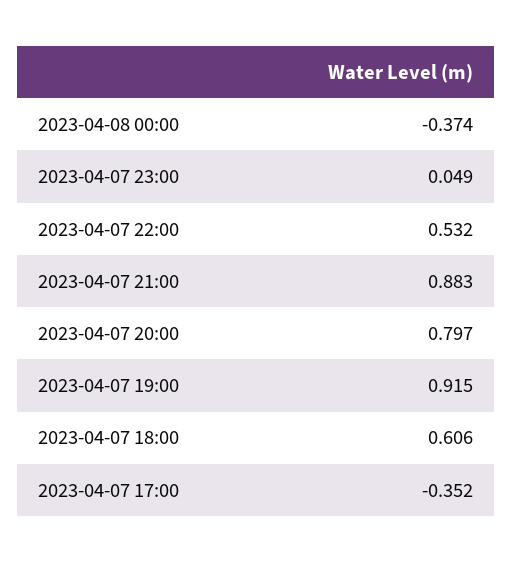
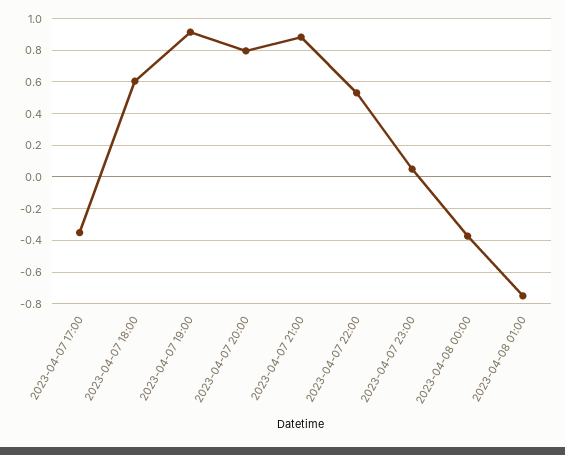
2023-04-08 01:00: none -> -0.75

